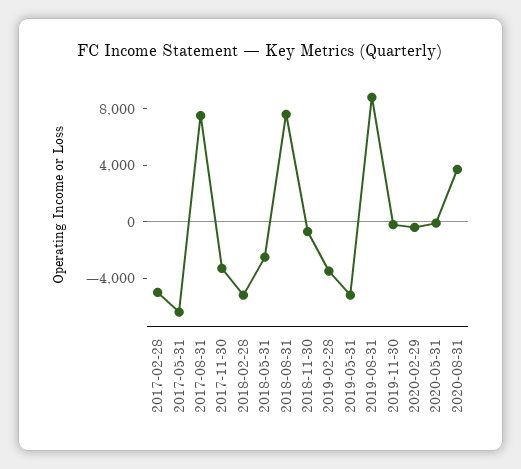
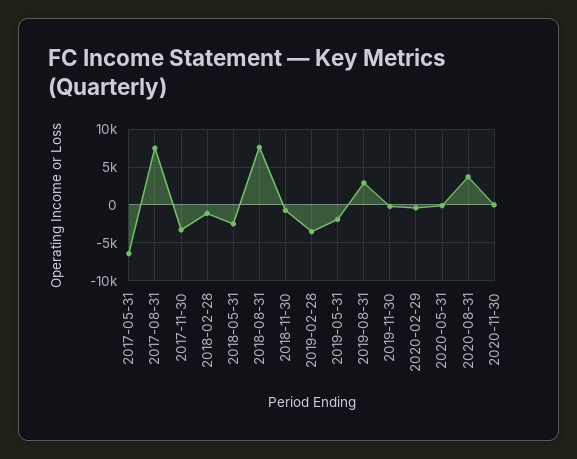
2017-02-28: -5000 -> none
2018-02-28: -5000 -> -1000
2019-05-31: -5000 -> -2000
2019-08-31: 9000 -> 3000
2020-11-30: none -> 0

